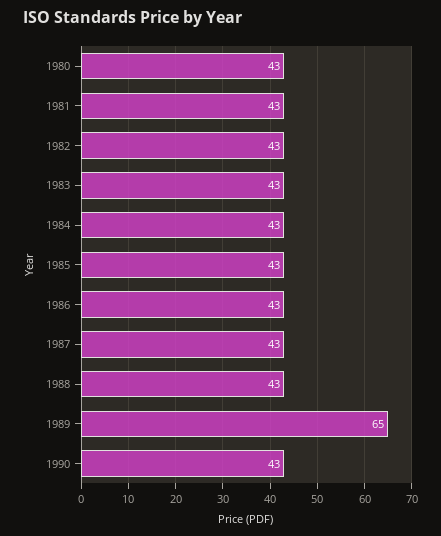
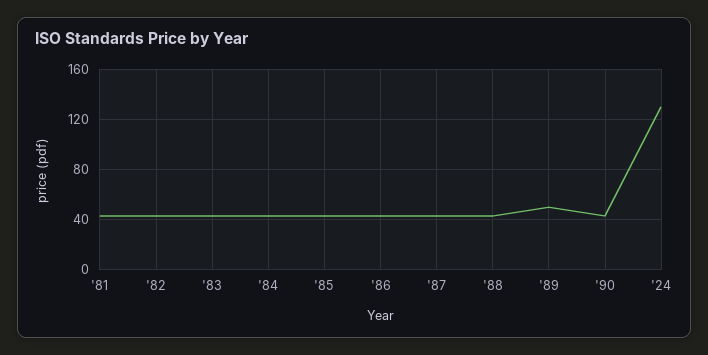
1980: 43 -> none
1989: 65 -> 50
'24: none -> 130

